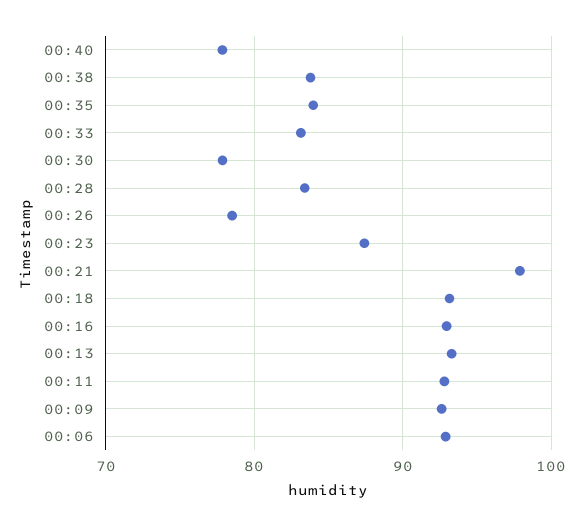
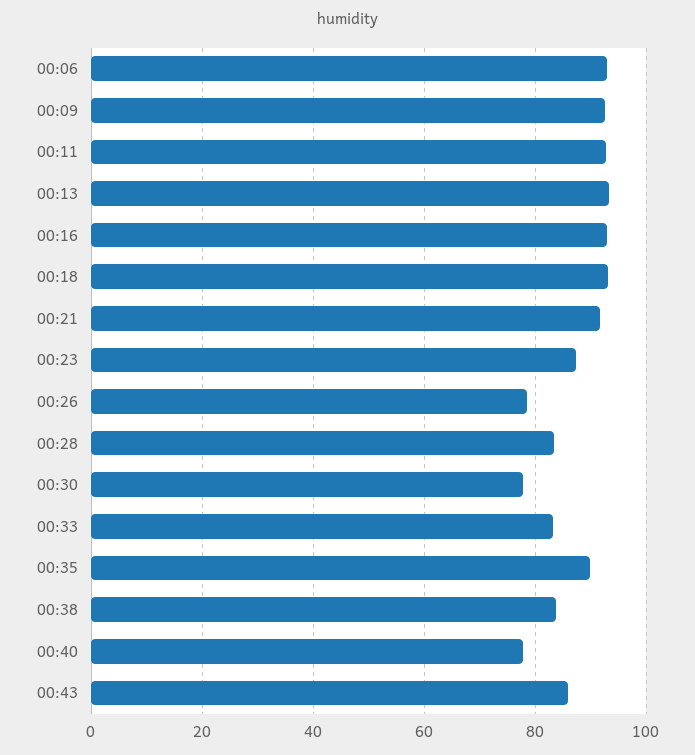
00:35: 84 -> 90
00:21: 98 -> 92
00:43: none -> 86

